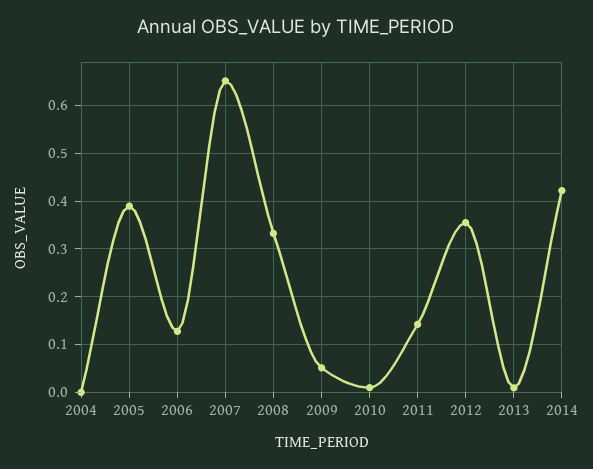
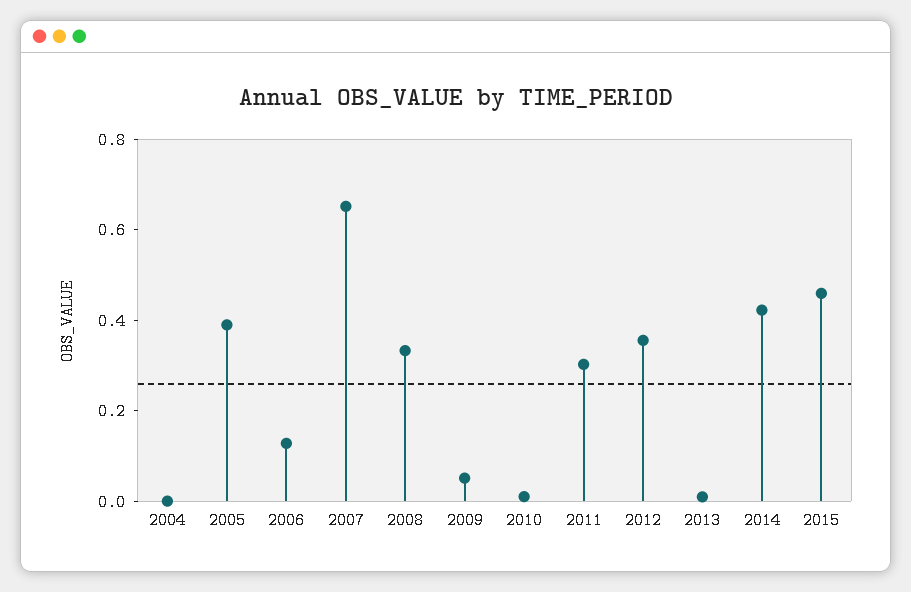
2011: 0.14 -> 0.3
2015: none -> 0.45

